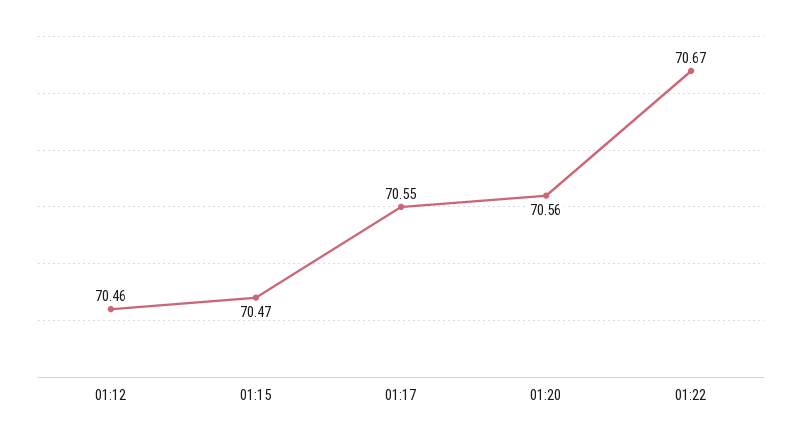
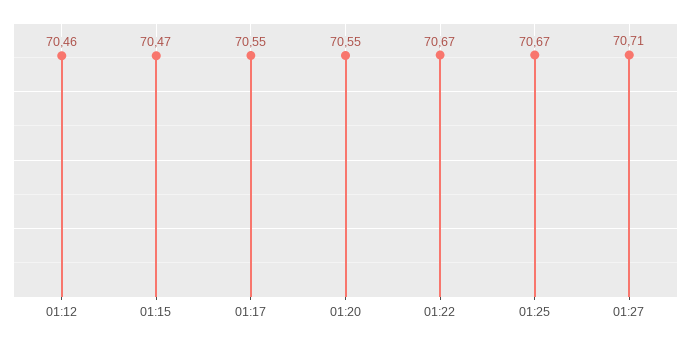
01:20: 70.56 -> 70.55
01:25: none -> 70.67
01:27: none -> 70.71

